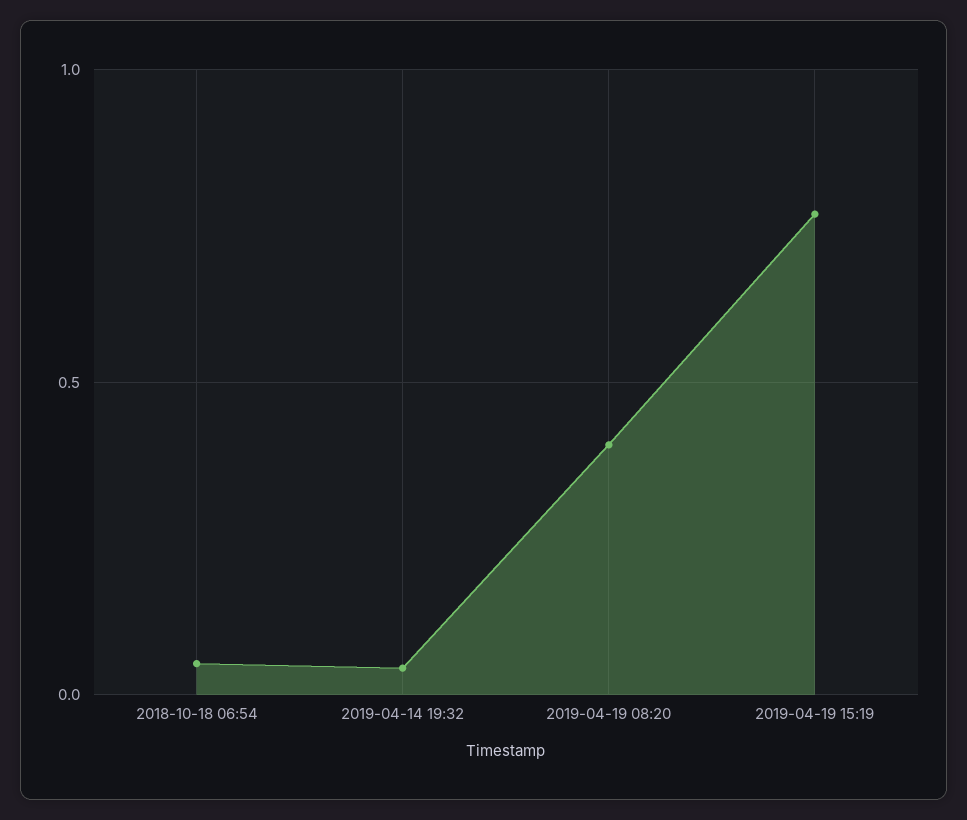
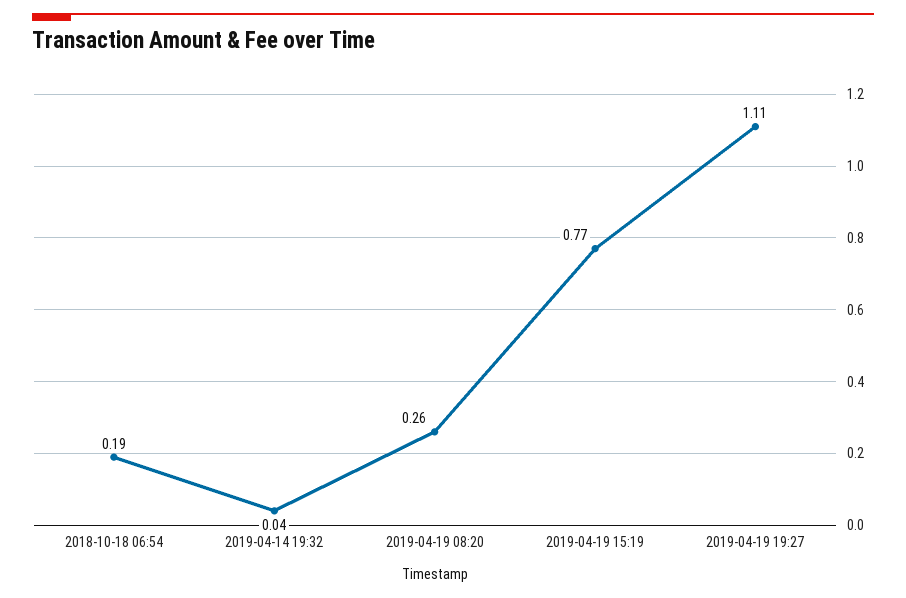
2018-10-18 06:54: 0.05 -> 0.19
2019-04-19 08:20: 0.4 -> 0.26
2019-04-19 19:27: none -> 1.11

